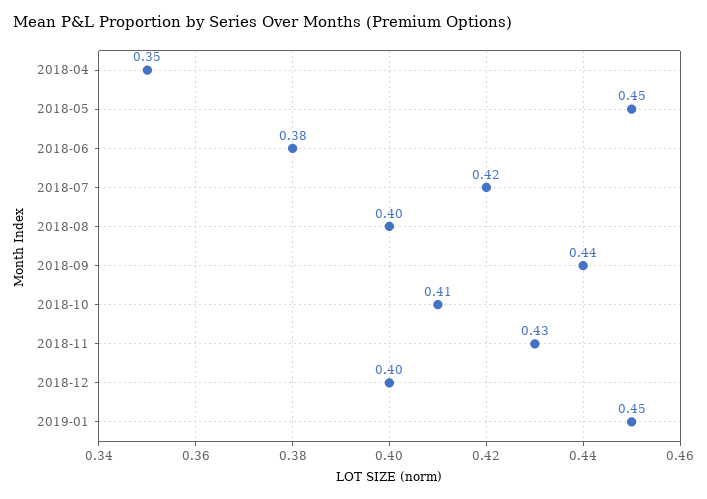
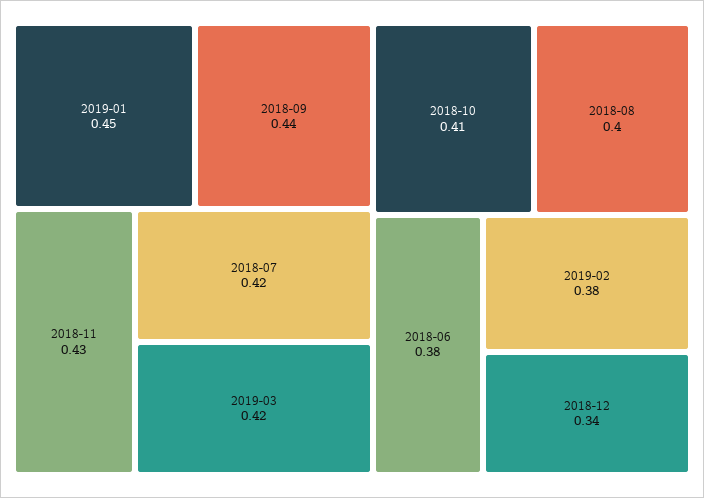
2018-04: 0.35 -> none
2018-05: 0.45 -> none
2018-12: 0.4 -> 0.34
2019-03: none -> 0.42
2019-02: none -> 0.38

